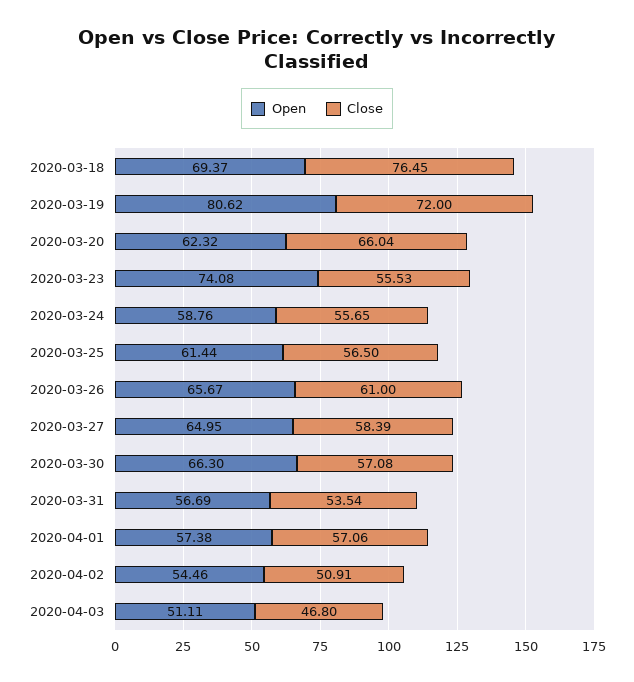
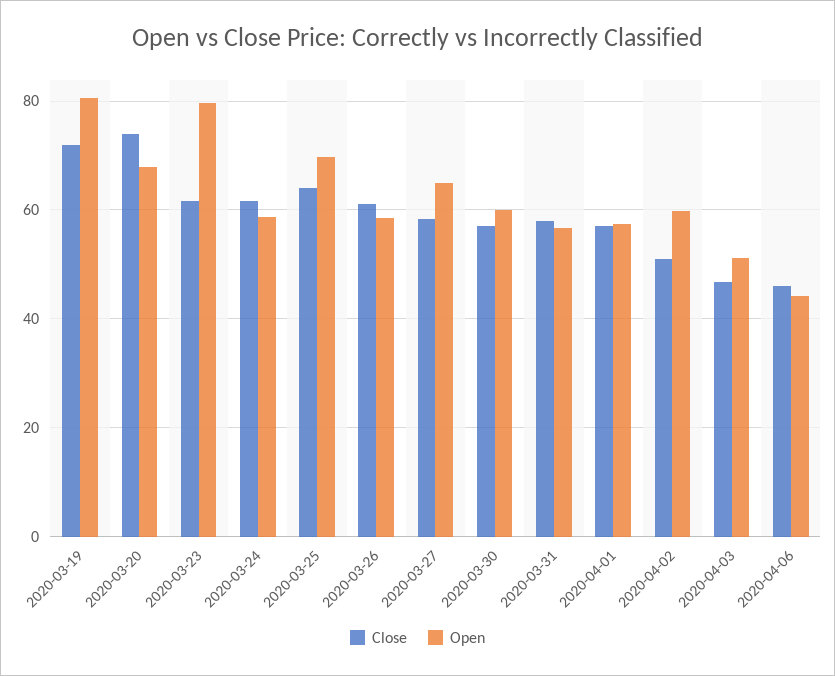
Open, 2020-03-18: 69.37 -> none
Close, 2020-03-18: 76.45 -> none
Open, 2020-03-20: 62.32 -> 68
Close, 2020-03-20: 66.04 -> 74
Open, 2020-03-23: 74.08 -> 80
Close, 2020-03-23: 55.53 -> 62
Close, 2020-03-24: 55.65 -> 62
Open, 2020-03-25: 61.44 -> 70
Close, 2020-03-25: 56.5 -> 64
Open, 2020-03-26: 65.67 -> 58
Open, 2020-03-30: 66.3 -> 60
Close, 2020-03-31: 53.54 -> 58
Open, 2020-04-02: 54.46 -> 60
Close, 2020-04-06: none -> 46
Open, 2020-04-06: none -> 44

